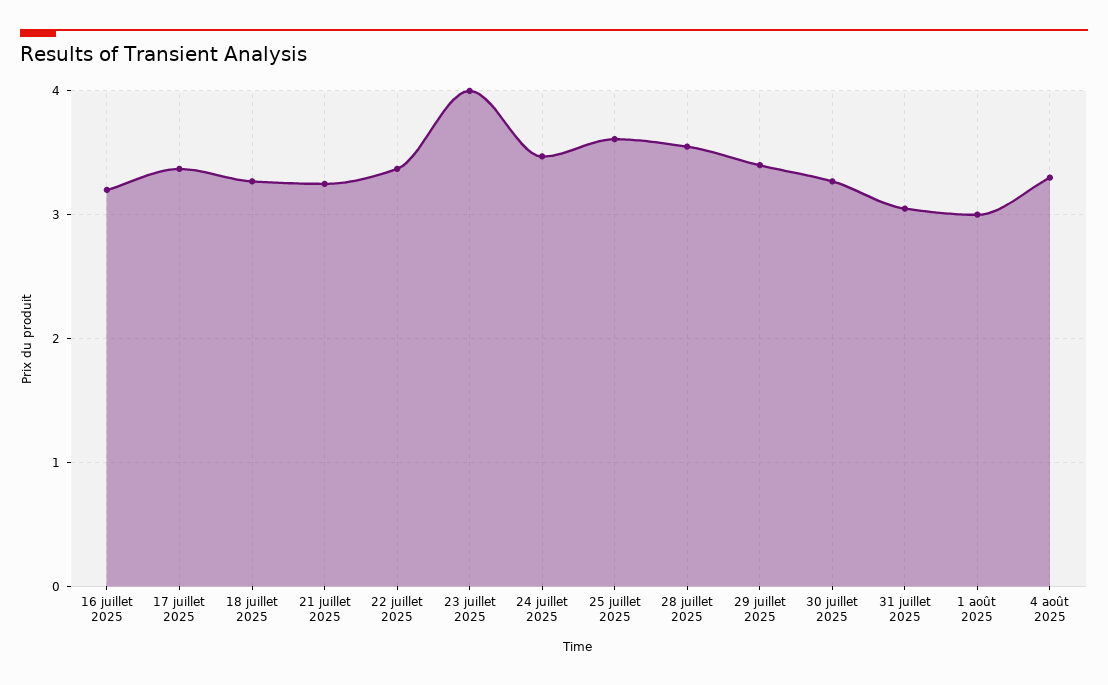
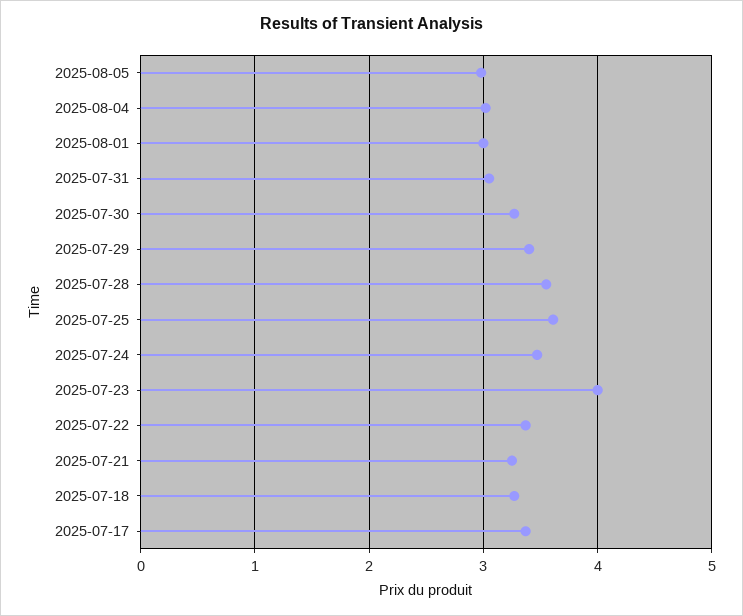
16 juillet 2025: 3.2 -> none
4 août 2025: 3.3 -> 3
2025-08-05: none -> 3

